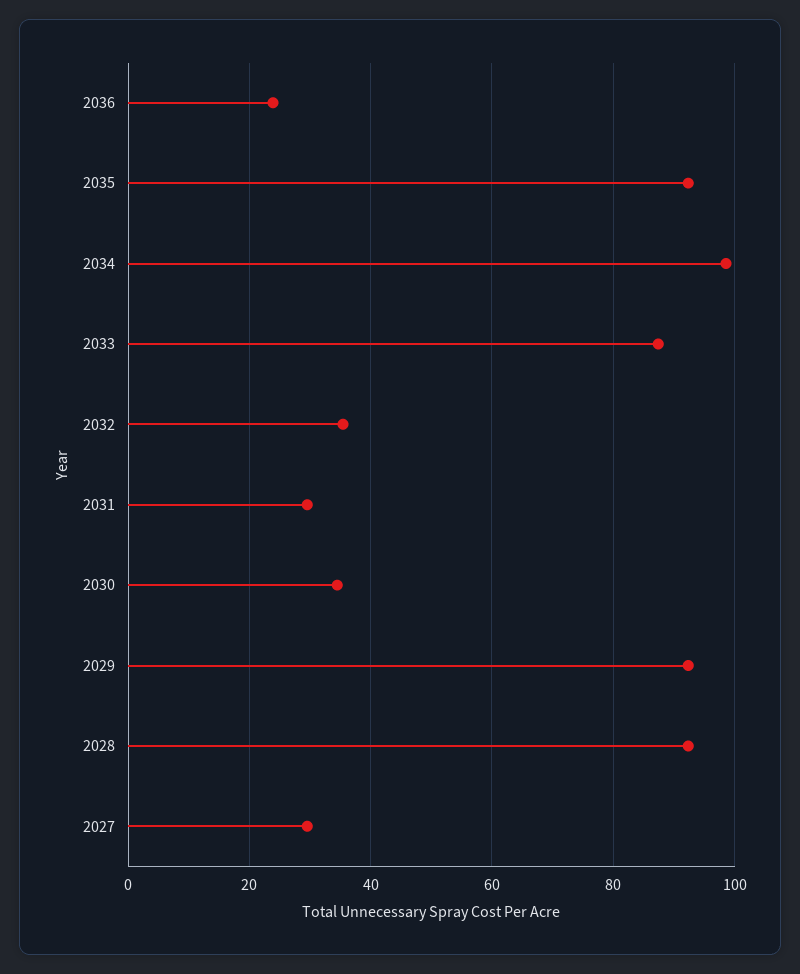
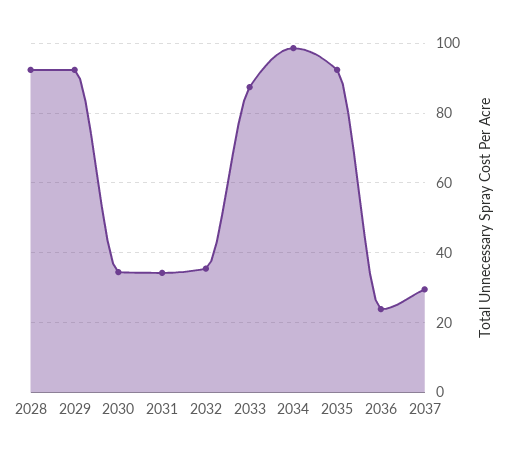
2031: 30 -> 34
2027: 30 -> none
2037: none -> 30

